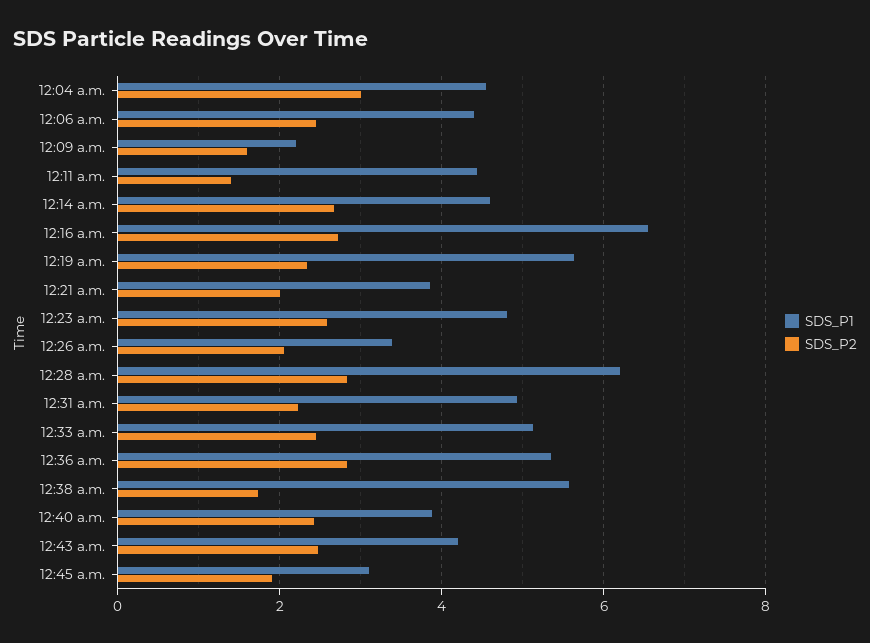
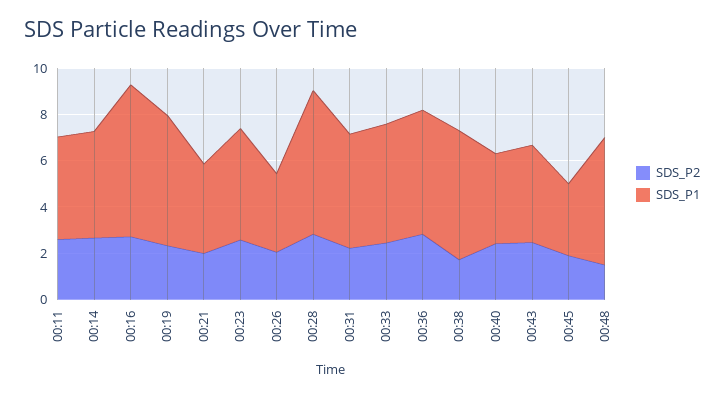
SDS_P1, 12:04 a.m.: 4.6 -> none
SDS_P2, 12:04 a.m.: 3 -> none
SDS_P1, 12:06 a.m.: 4.4 -> none
SDS_P2, 12:06 a.m.: 2.4 -> none
SDS_P1, 12:09 a.m.: 2.2 -> none
SDS_P2, 12:09 a.m.: 1.6 -> none
SDS_P2, 12:11 a.m.: 1.4 -> 2.5
SDS_P2, 00:48: none -> 1.5
SDS_P1, 00:48: none -> 5.5

